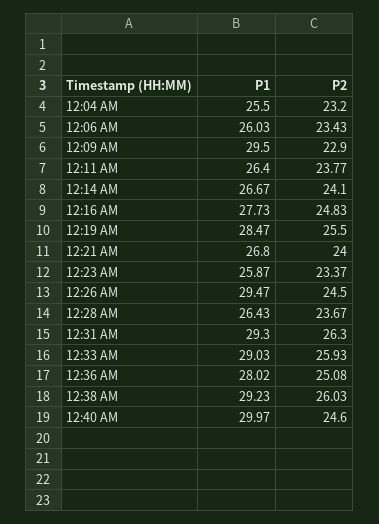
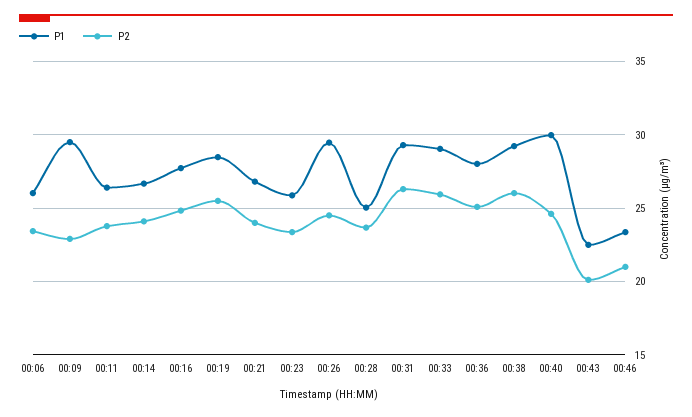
P1, 12:04 AM: 25.5 -> none
P2, 12:04 AM: 23.2 -> none
P1, 12:28 AM: 26.43 -> 25
P1, 00:43: none -> 22.5
P2, 00:43: none -> 20
P1, 00:46: none -> 23.5
P2, 00:46: none -> 21

